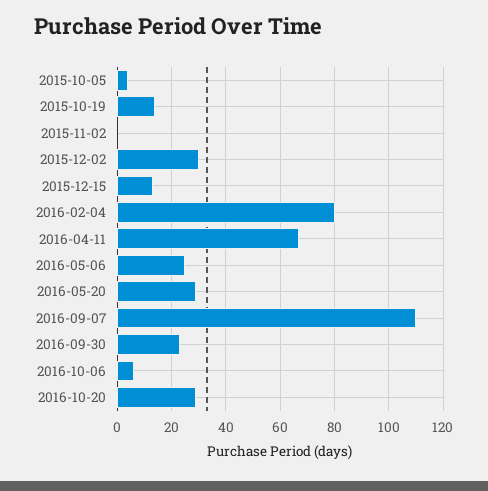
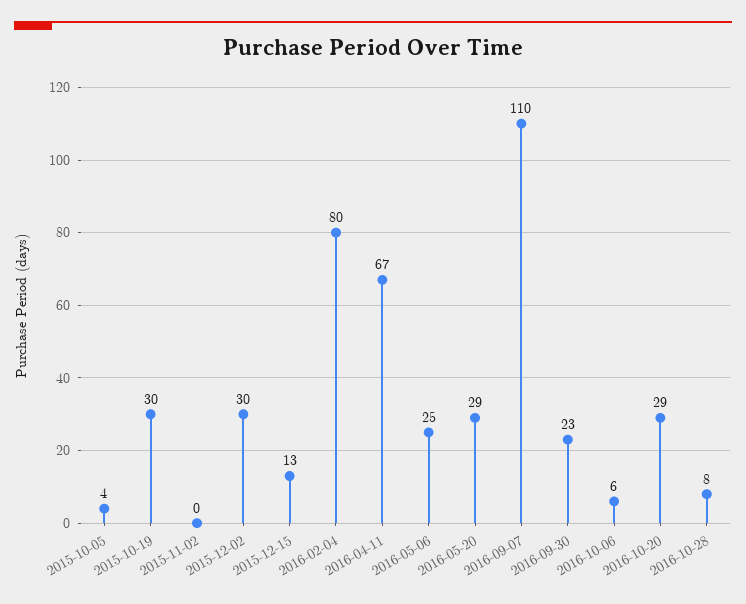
2015-10-19: 15 -> 30
2016-10-28: none -> 8

